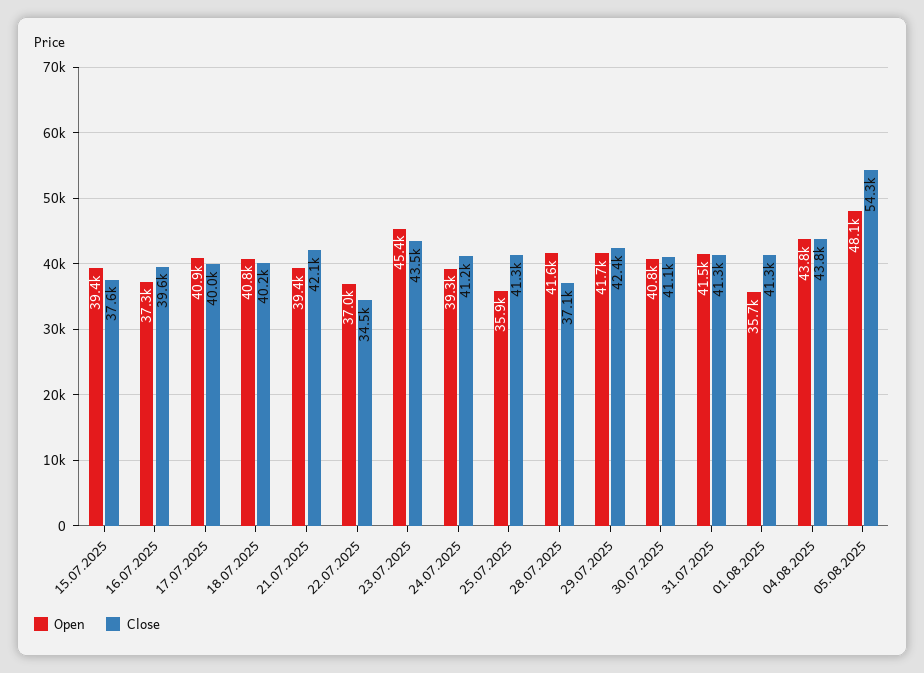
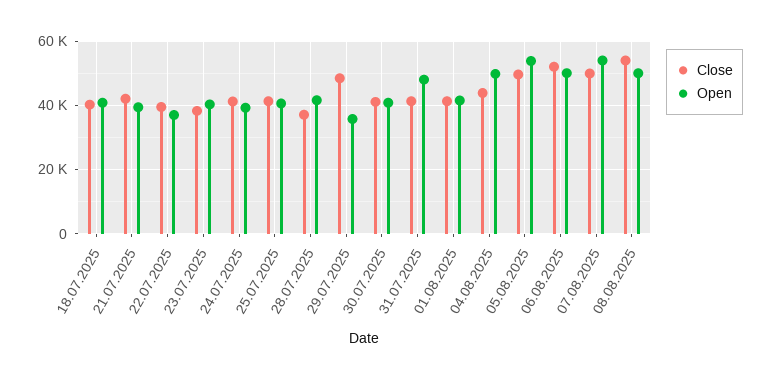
Open, 15.07.2025: 39400 -> none
Close, 15.07.2025: 37600 -> none
Open, 16.07.2025: 37300 -> none
Close, 16.07.2025: 39600 -> none
Open, 17.07.2025: 40900 -> none
Close, 17.07.2025: 40000 -> none
Close, 22.07.2025: 34500 -> 40000
Open, 23.07.2025: 45400 -> 40000
Close, 23.07.2025: 43500 -> 38000
Open, 25.07.2025: 35900 -> 40000
Open, 29.07.2025: 41700 -> 36000
Close, 29.07.2025: 42400 -> 48000
Open, 31.07.2025: 41500 -> 48000
Open, 01.08.2025: 35700 -> 42000
Open, 04.08.2025: 43800 -> 50000
Open, 05.08.2025: 48100 -> 54000
Close, 05.08.2025: 54300 -> 50000
Close, 06.08.2025: none -> 52000
Open, 06.08.2025: none -> 50000
Close, 07.08.2025: none -> 50000
Open, 07.08.2025: none -> 54000
Close, 08.08.2025: none -> 54000
Open, 08.08.2025: none -> 50000

